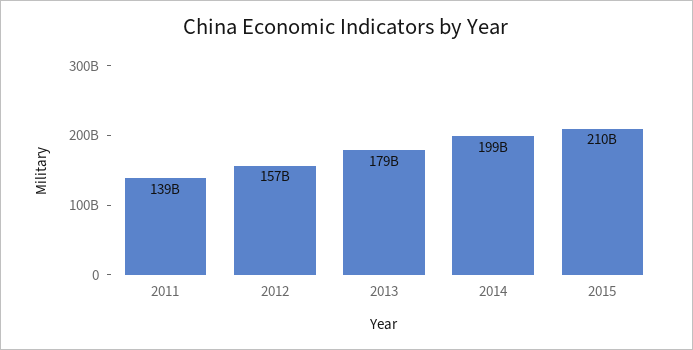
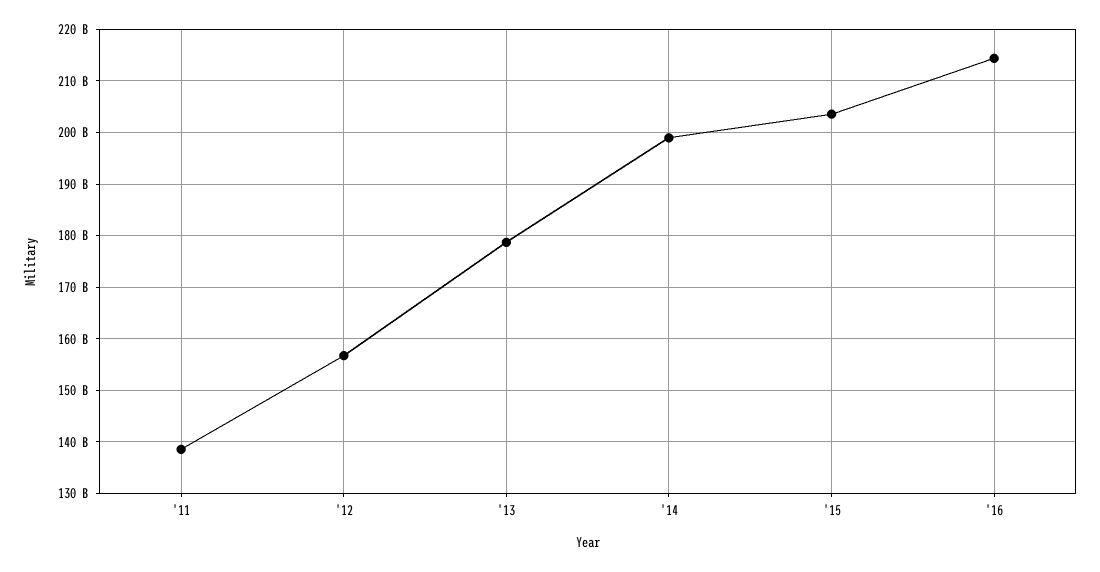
2015: 210000000000 -> 204000000000
'16: none -> 214000000000

